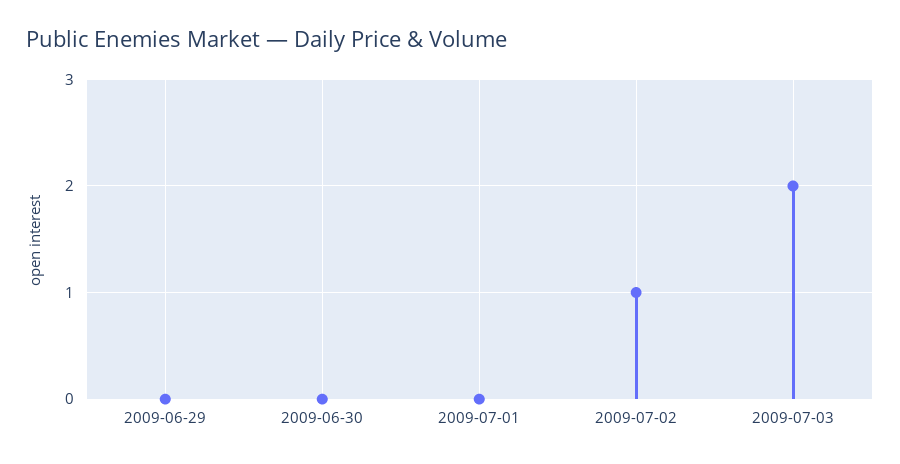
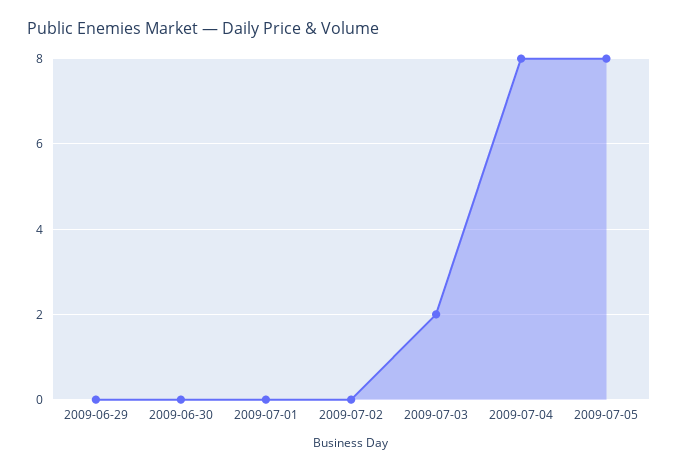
2009-07-02: 1 -> 0
2009-07-04: none -> 8
2009-07-05: none -> 8

